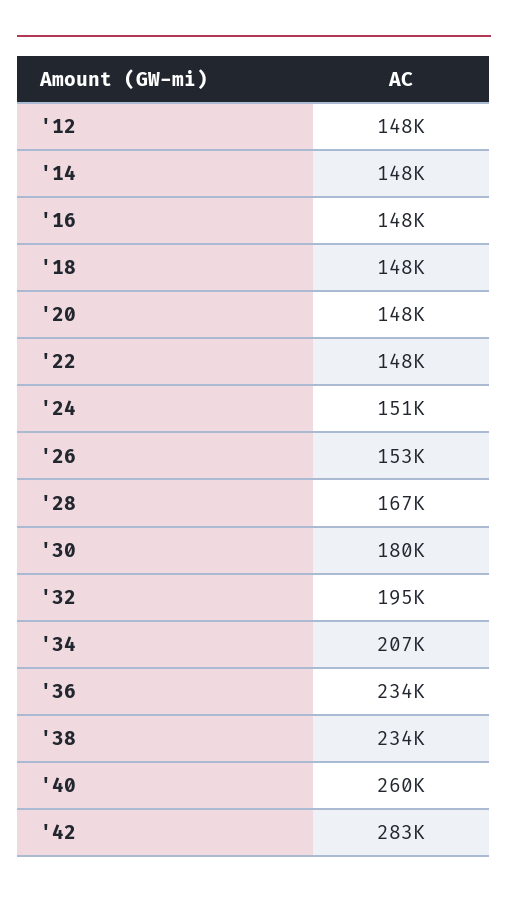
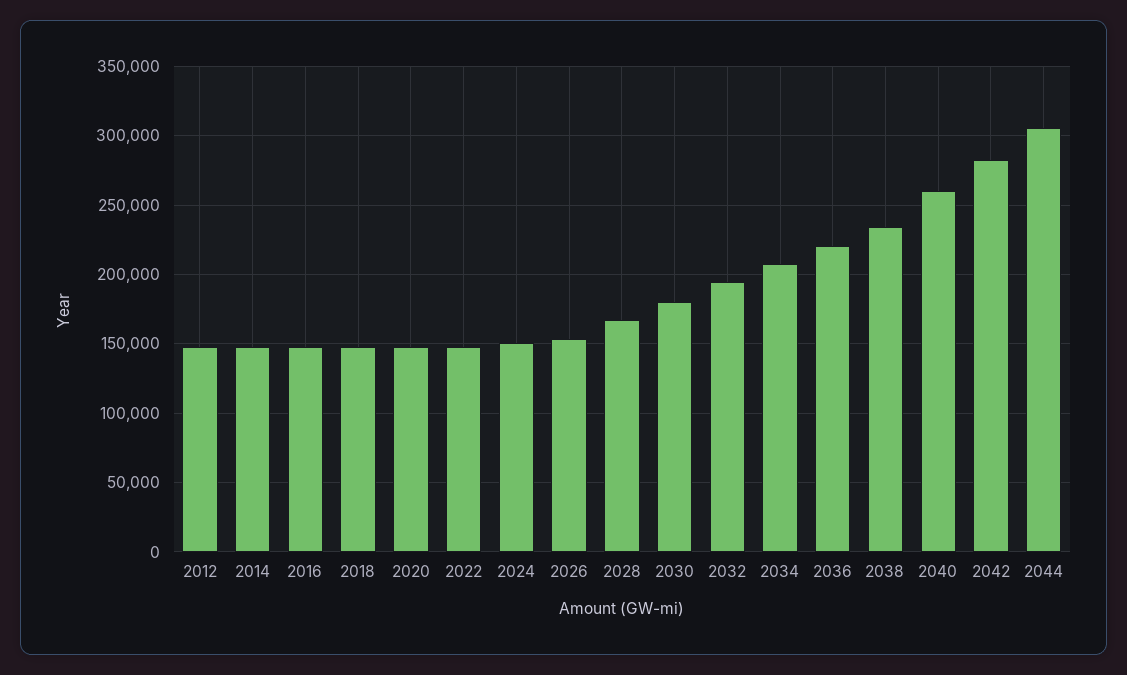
'36: 234000 -> 220000
2044: none -> 305000

